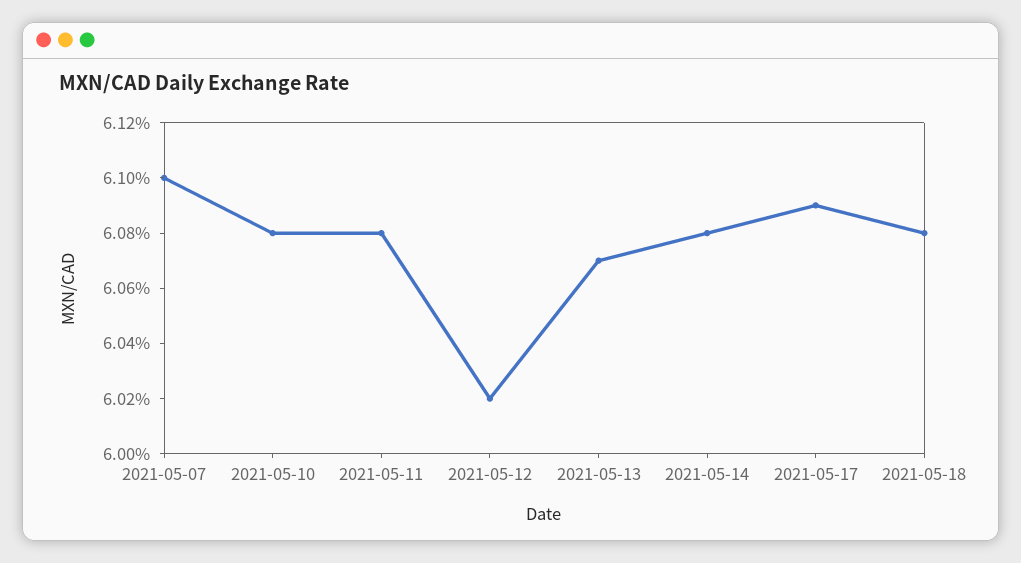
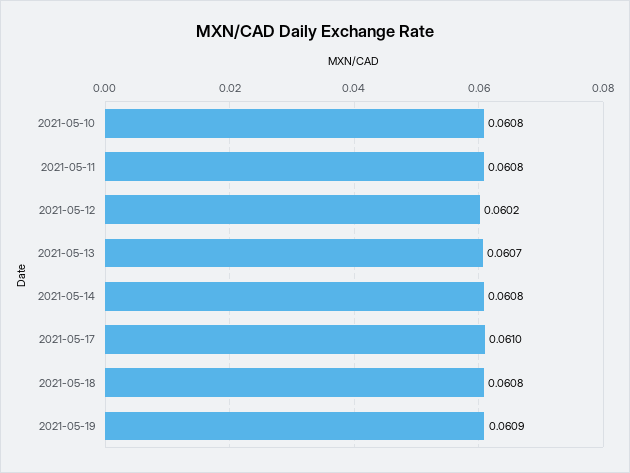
2021-05-07: 0.061 -> none
2021-05-17: 0.0609 -> 0.061
2021-05-19: none -> 0.0609

